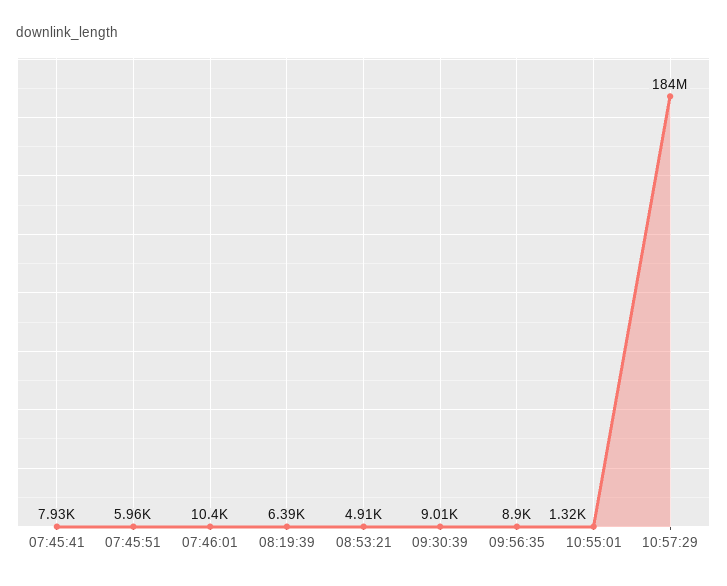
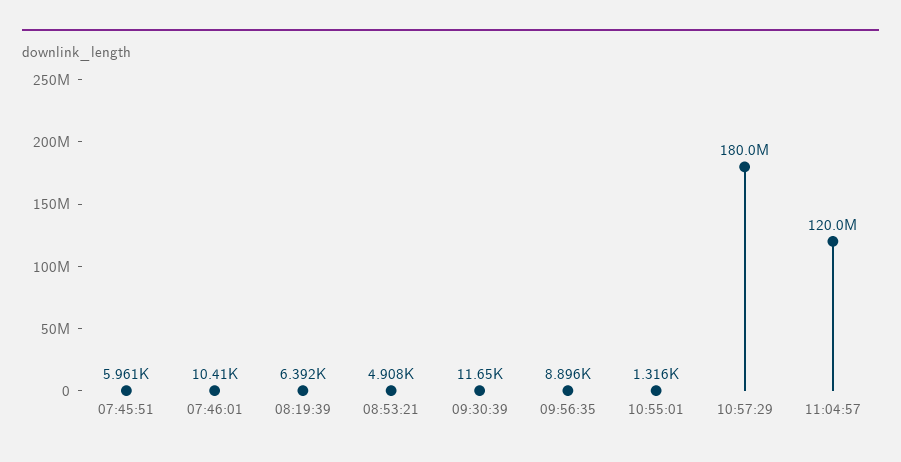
07:45:41: 7930 -> none
09:30:39: 9010 -> 11650
10:57:29: 184000000 -> 180000000
11:04:57: none -> 120000000

